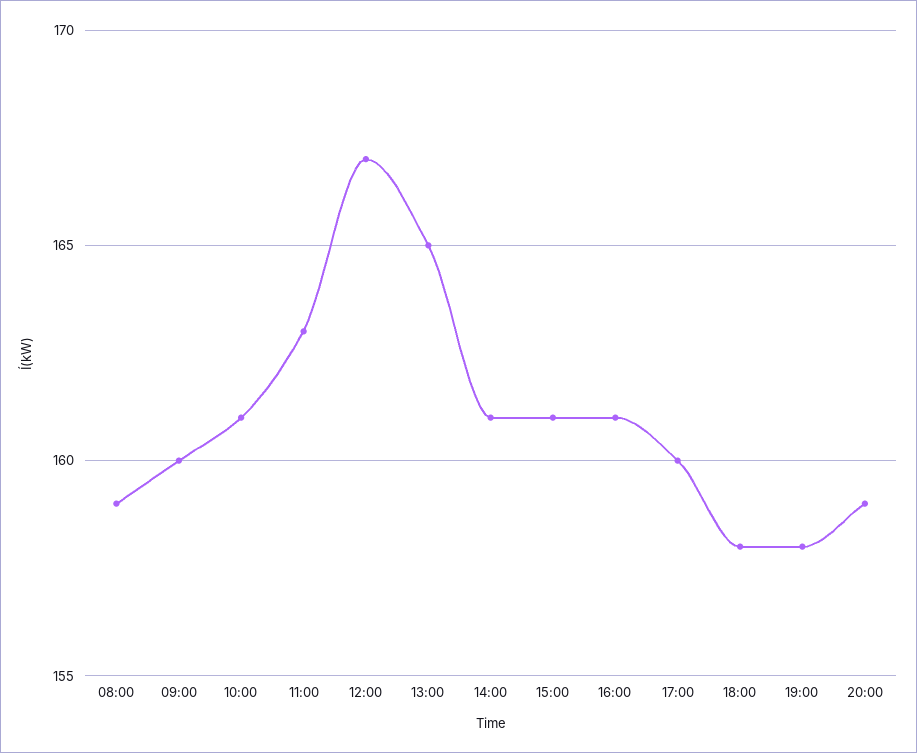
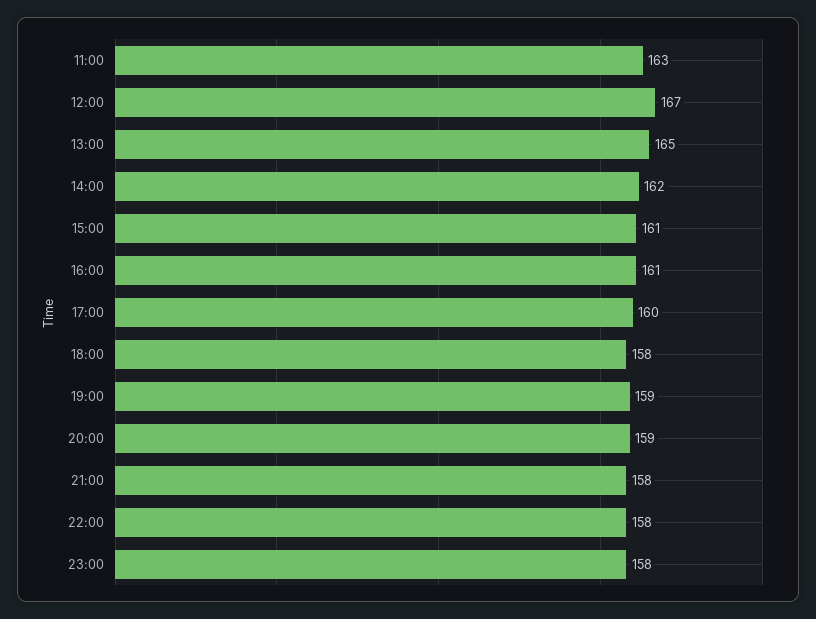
08:00: 159 -> none
09:00: 160 -> none
10:00: 161 -> none
14:00: 161 -> 162
19:00: 158 -> 159
21:00: none -> 158
22:00: none -> 158
23:00: none -> 158

